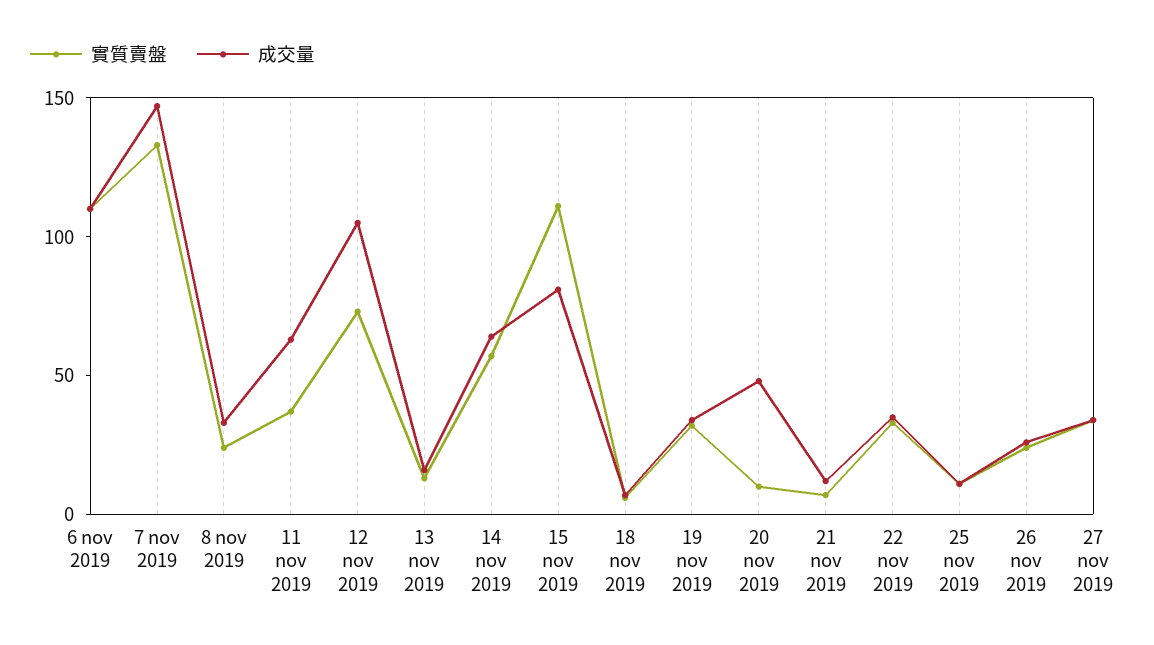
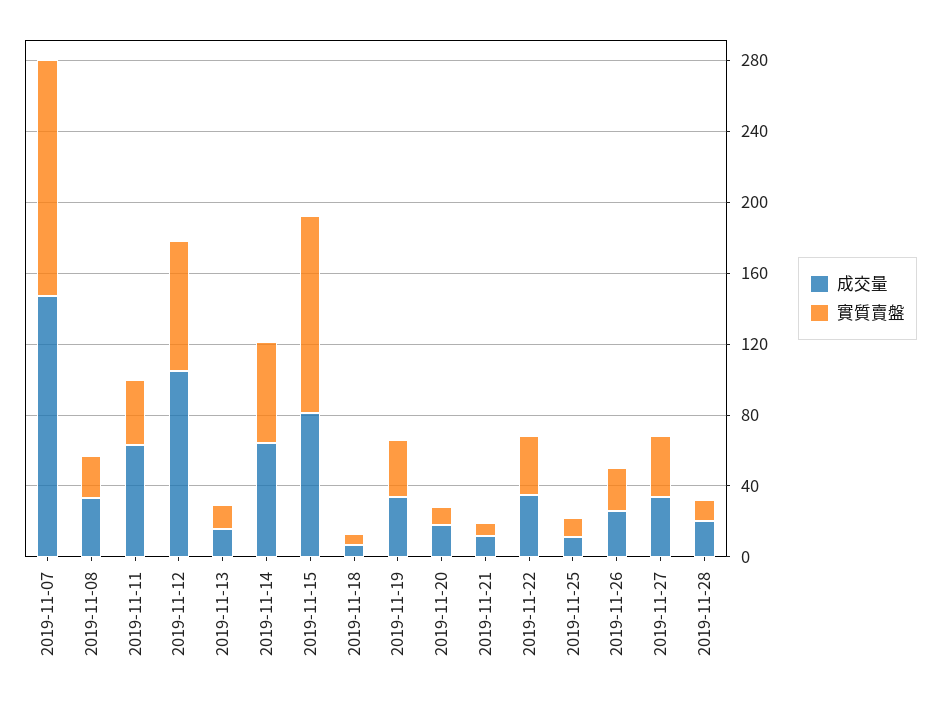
實質賣盤, 6 nov 2019: 110 -> none
成交量, 6 nov 2019: 110 -> none
成交量, 20 nov 2019: 50 -> 20
成交量, 2019-11-28: none -> 20
實質賣盤, 2019-11-28: none -> 10

